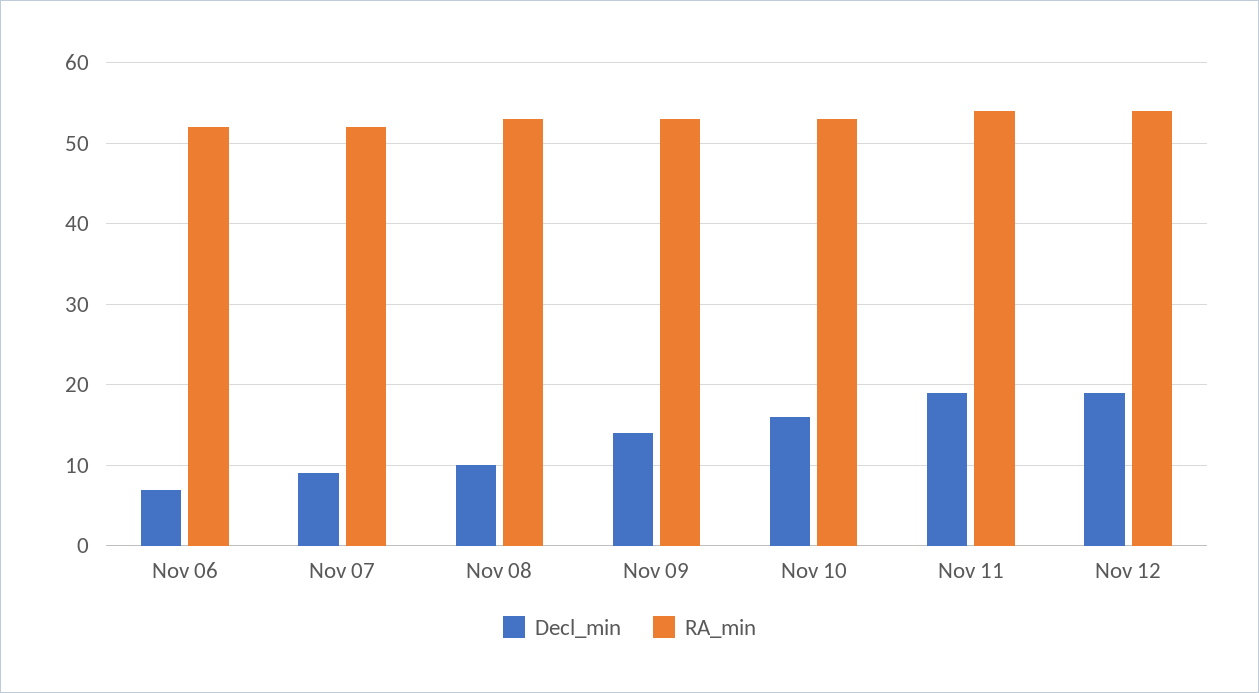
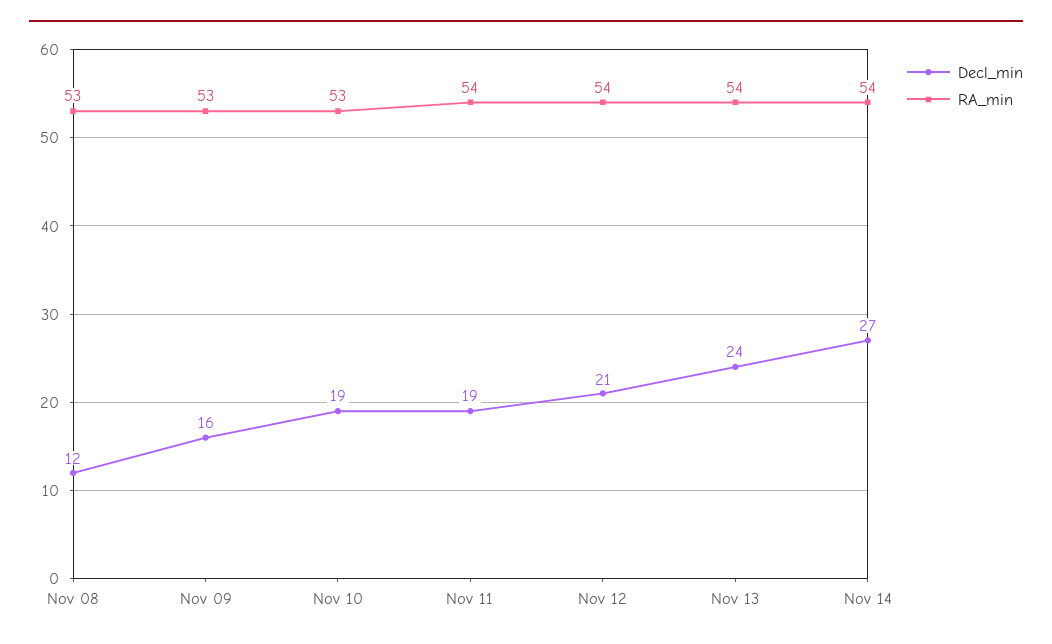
Decl_min, Nov 06: 7 -> none
RA_min, Nov 06: 52 -> none
Decl_min, Nov 07: 9 -> none
RA_min, Nov 07: 52 -> none
Decl_min, Nov 08: 10 -> 12
Decl_min, Nov 09: 14 -> 16
Decl_min, Nov 10: 16 -> 19
Decl_min, Nov 12: 19 -> 21
Decl_min, Nov 13: none -> 24
RA_min, Nov 13: none -> 54
Decl_min, Nov 14: none -> 27
RA_min, Nov 14: none -> 54

